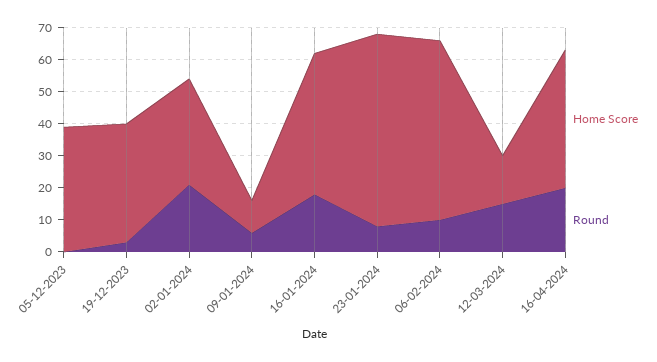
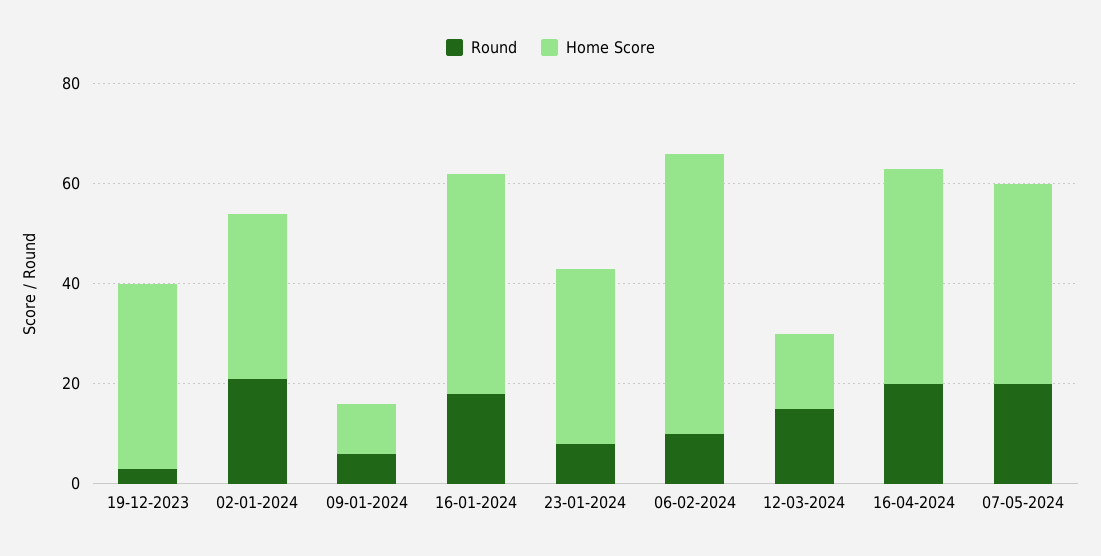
Home Score, 05-12-2023: 40 -> none
Round, 05-12-2023: 0 -> none
Home Score, 23-01-2024: 60 -> 35
Round, 07-05-2024: none -> 20
Home Score, 07-05-2024: none -> 40

